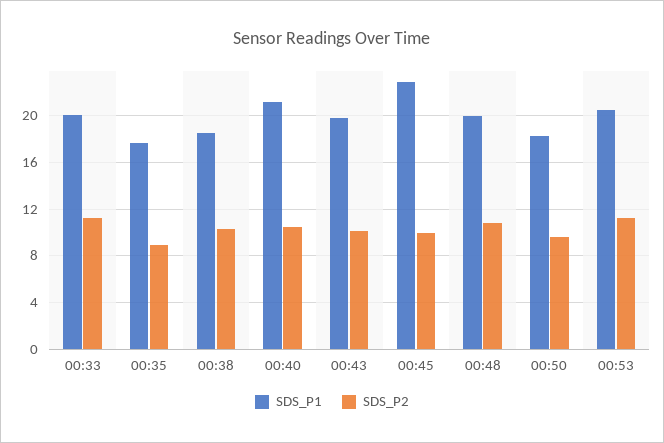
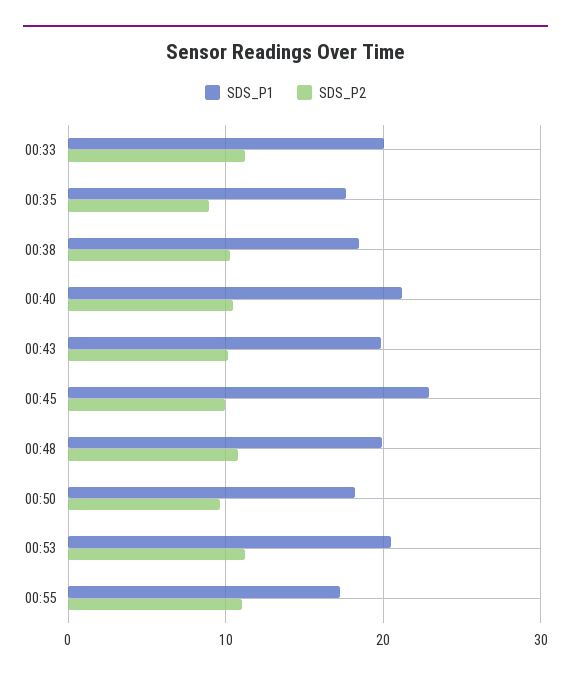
SDS_P1, 00:55: none -> 17
SDS_P2, 00:55: none -> 11

